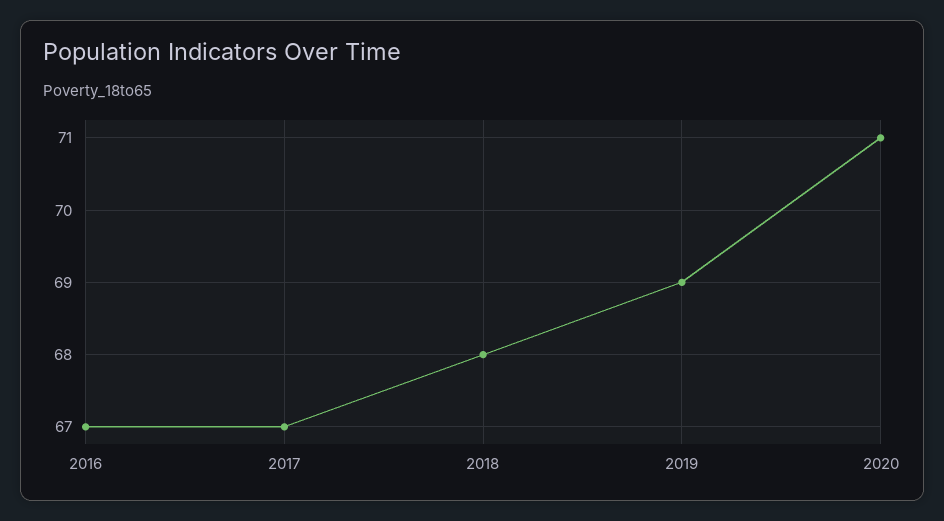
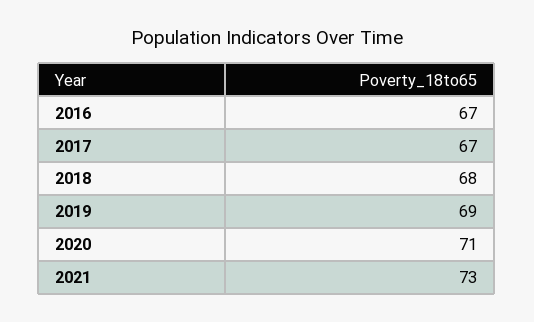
2021: none -> 73

